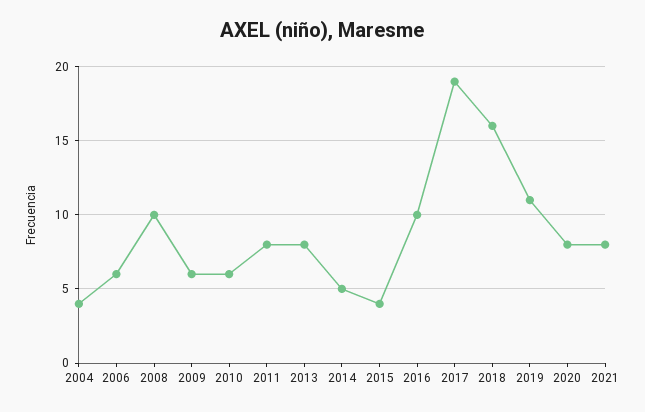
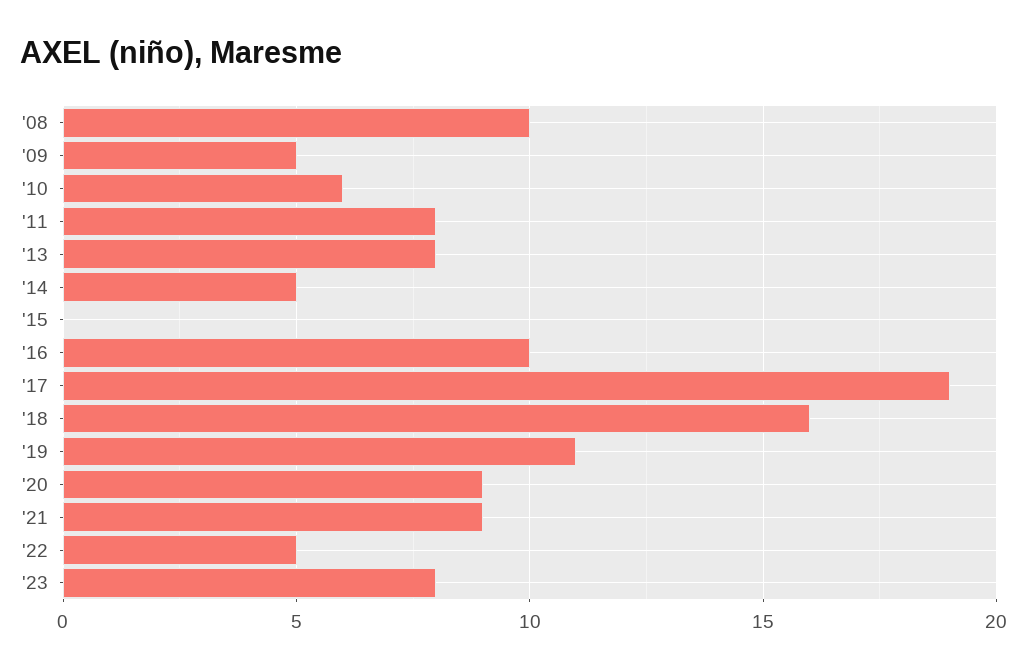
2004: 4 -> none
2006: 6 -> none
2009: 6 -> 5
2015: 4 -> 0
2020: 8 -> 9
2021: 8 -> 9
'22: none -> 5
'23: none -> 8

